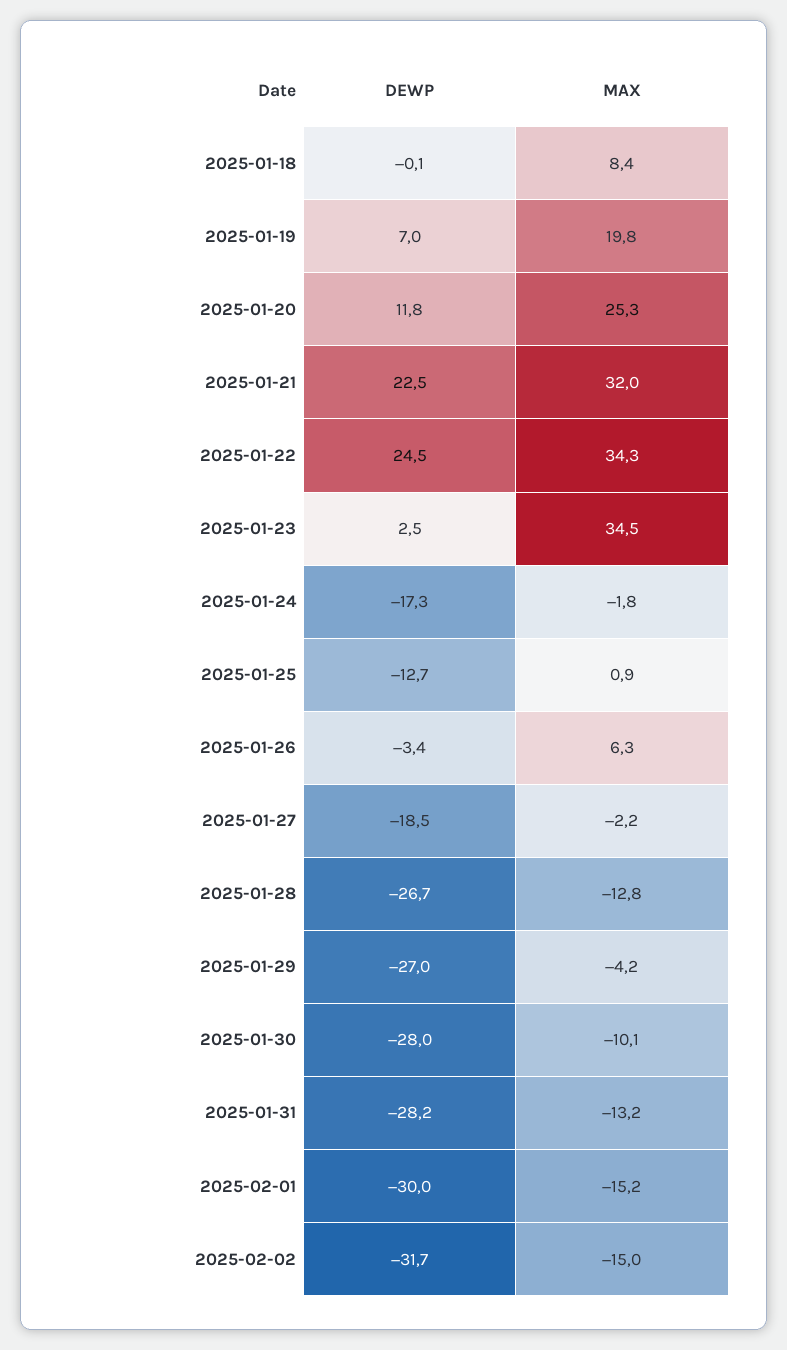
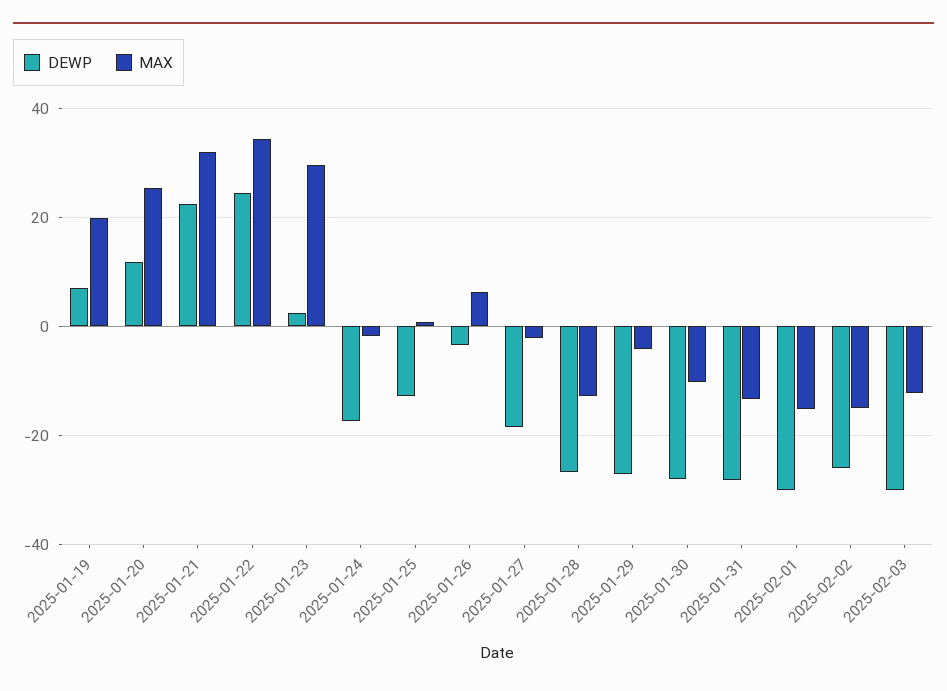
DEWP, 2025-01-18: -0.1 -> none
MAX, 2025-01-18: 8.4 -> none
MAX, 2025-01-23: 34.5 -> 30
DEWP, 2025-02-02: -31.7 -> -26
DEWP, 2025-02-03: none -> -30
MAX, 2025-02-03: none -> -12

